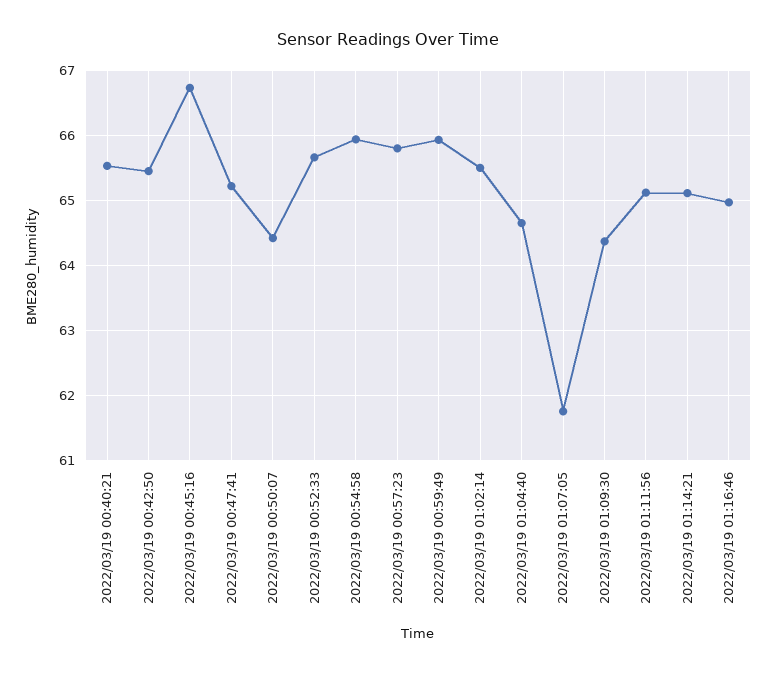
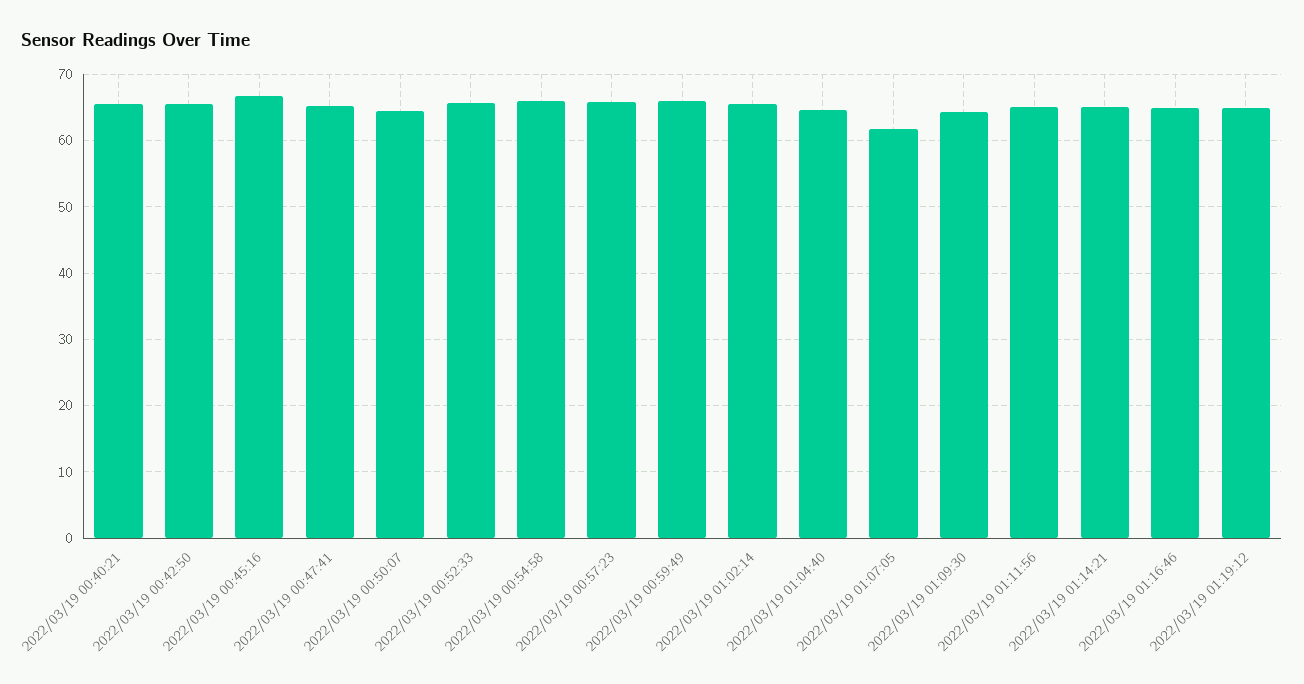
2022/03/19 01:19:12: none -> 65

